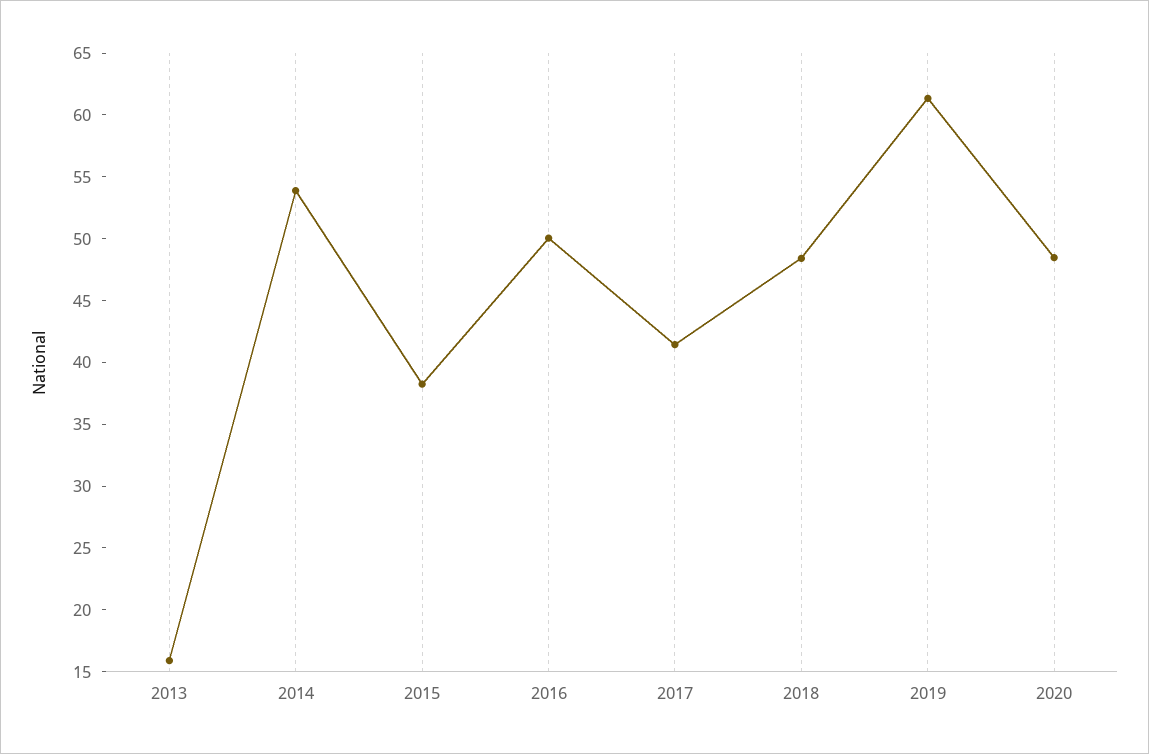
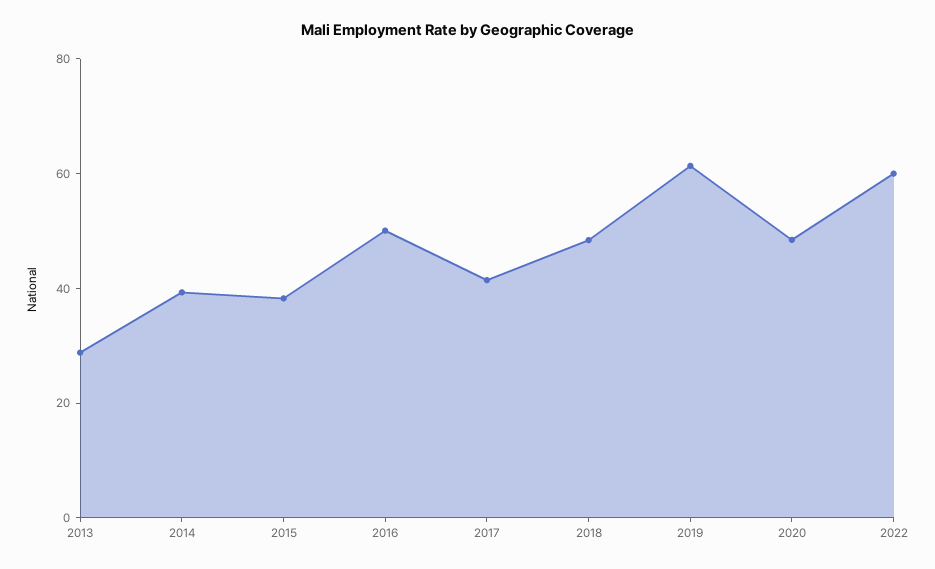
2013: 16 -> 30
2014: 54 -> 40
2022: none -> 60

